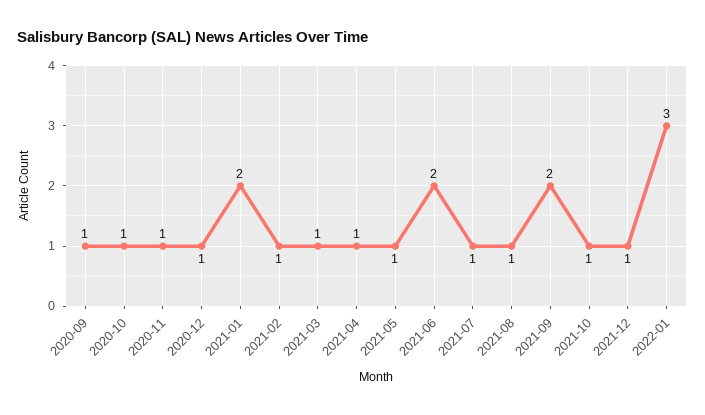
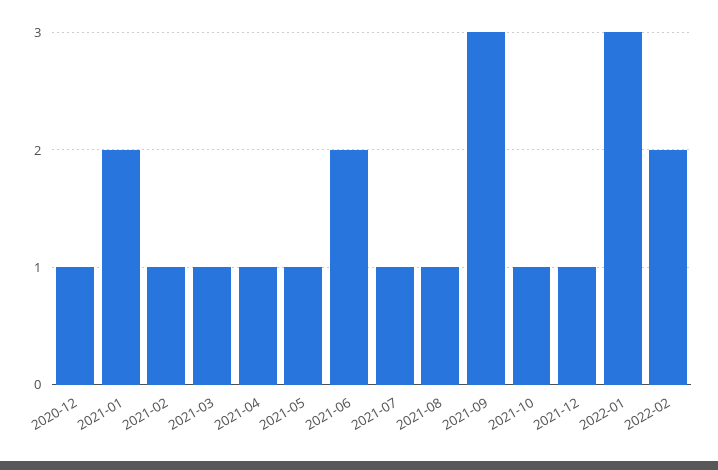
2020-09: 1 -> none
2020-10: 1 -> none
2020-11: 1 -> none
2021-09: 2 -> 3
2022-02: none -> 2

